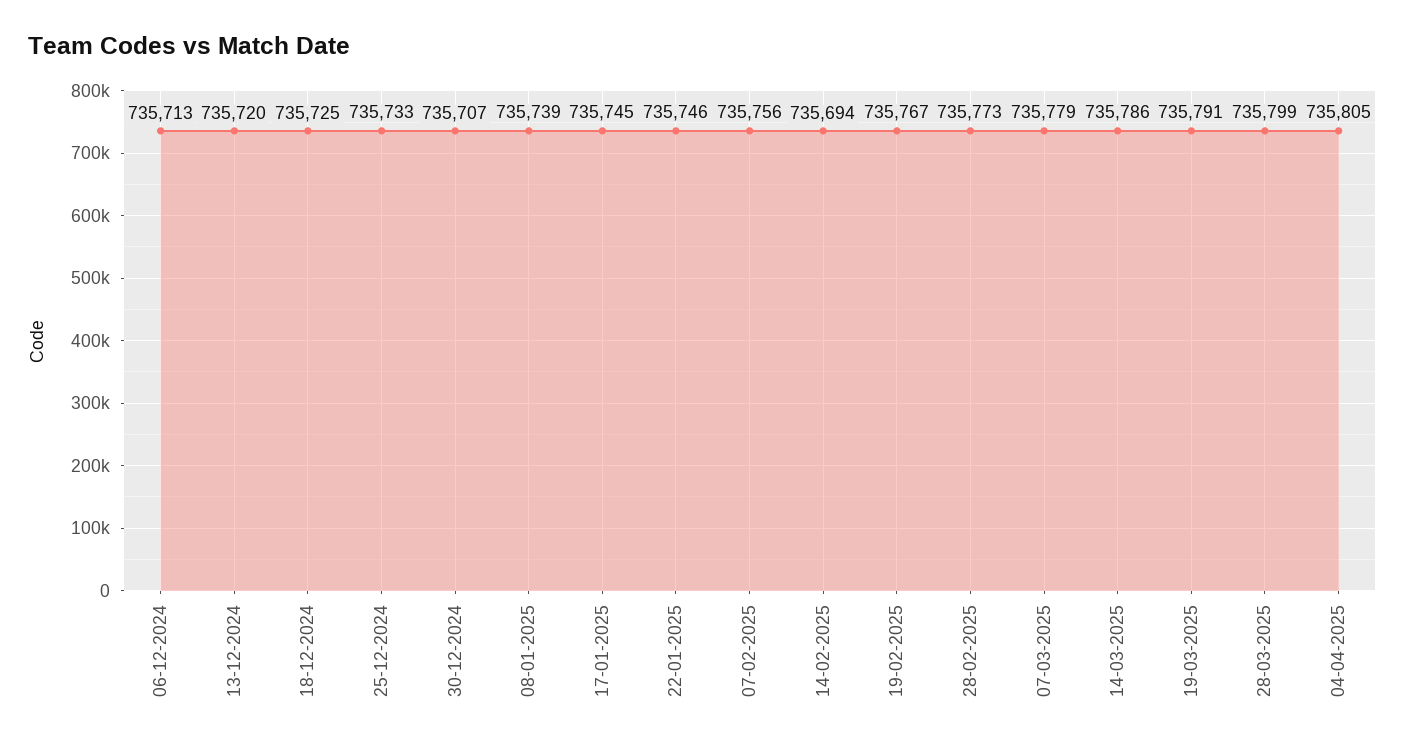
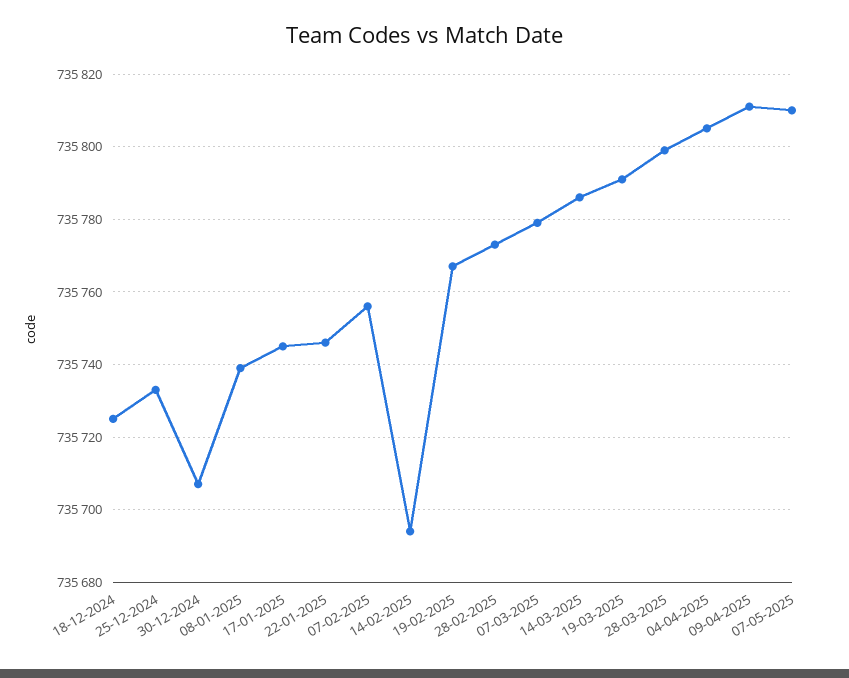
06-12-2024: 735713 -> none
13-12-2024: 735720 -> none
09-04-2025: none -> 735810
07-05-2025: none -> 735810

